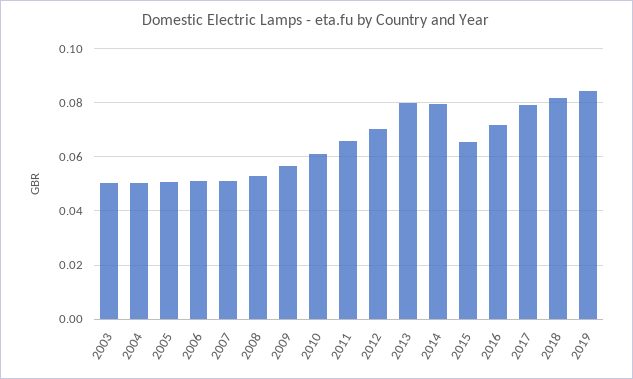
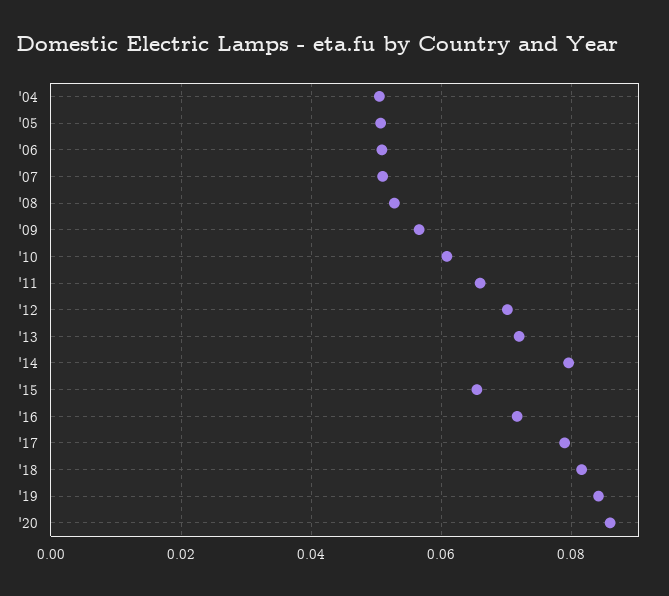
2003: 0.05 -> none
2013: 0.08 -> 0.072
'20: none -> 0.086

